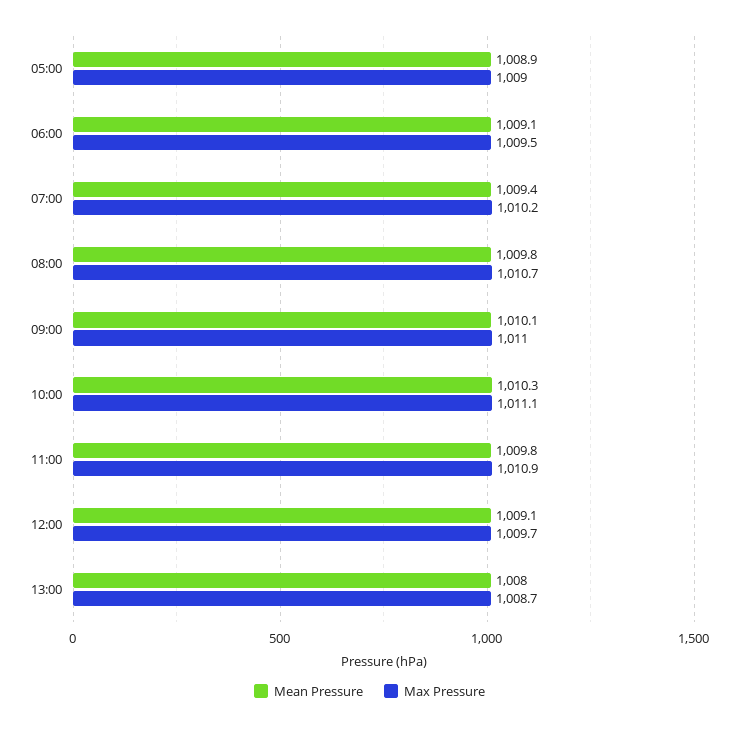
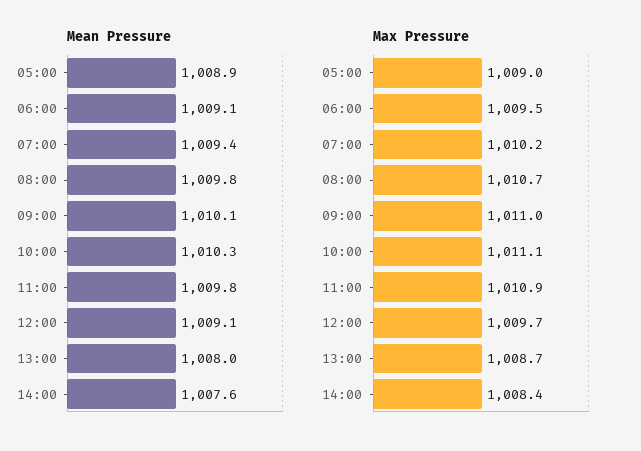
Mean Pressure, 14:00: none -> 1007.6
Max Pressure, 14:00: none -> 1008.4

